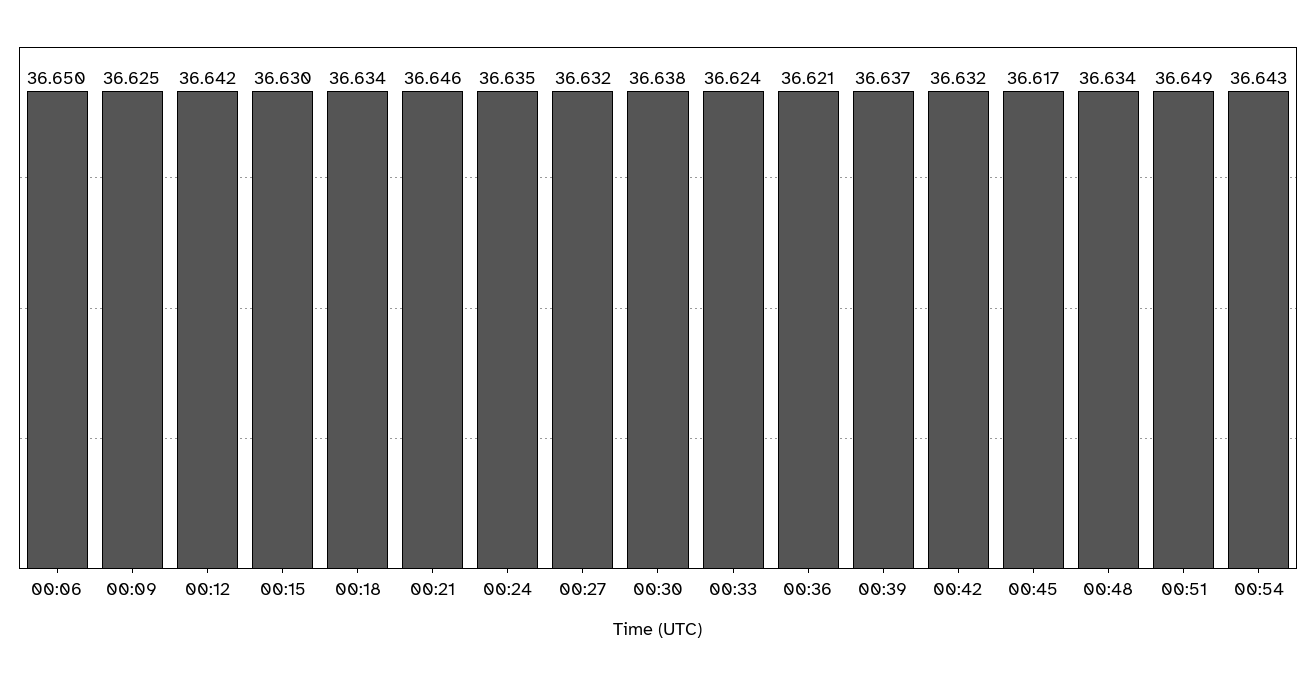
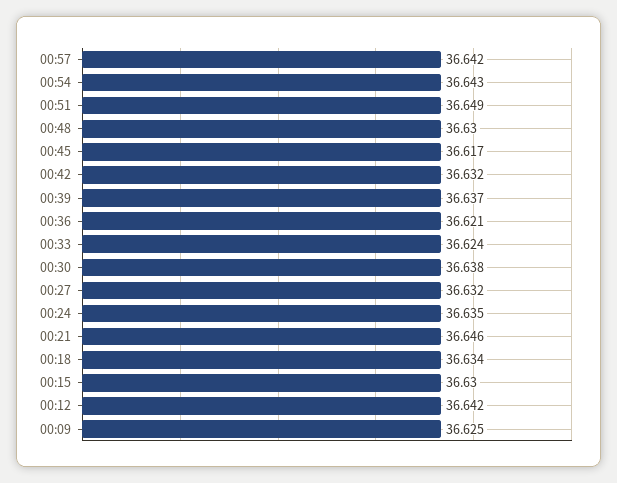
00:06: 36.65 -> none
00:48: 36.634 -> 36.63
00:57: none -> 36.642

